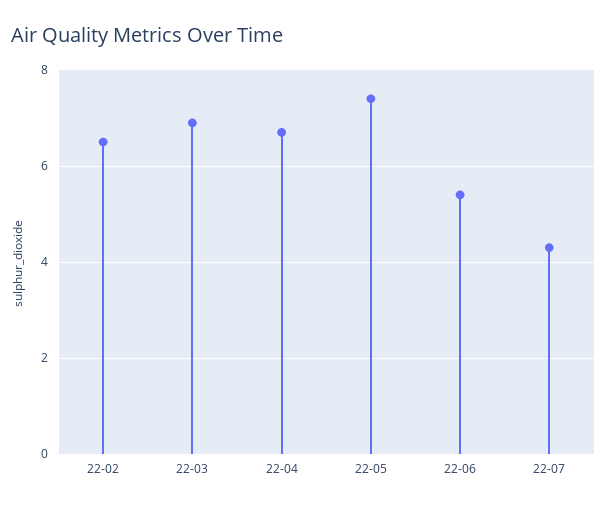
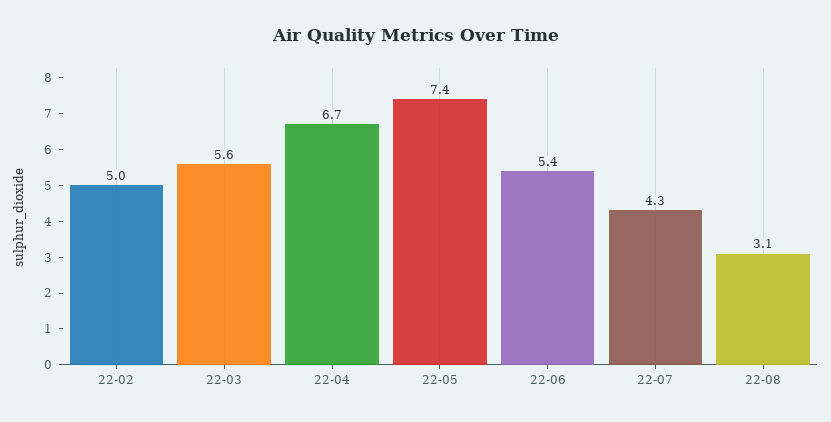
22-02: 6.5 -> 5
22-03: 7 -> 5.6
22-08: none -> 3.1

